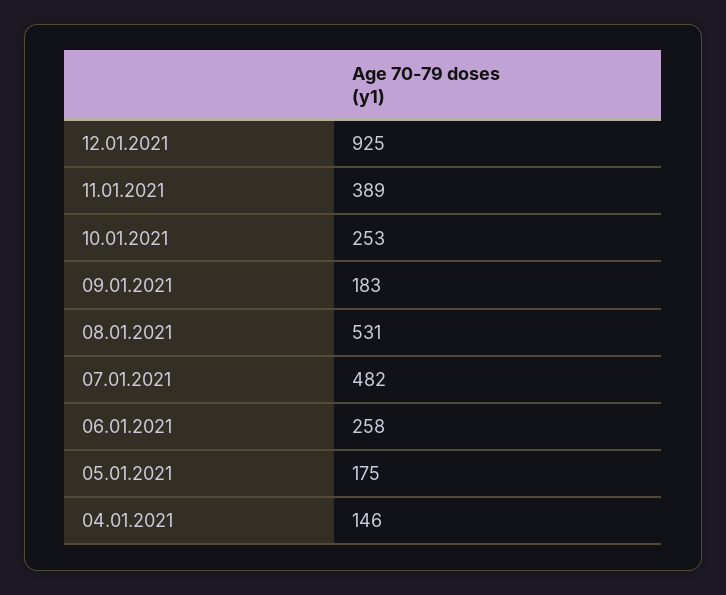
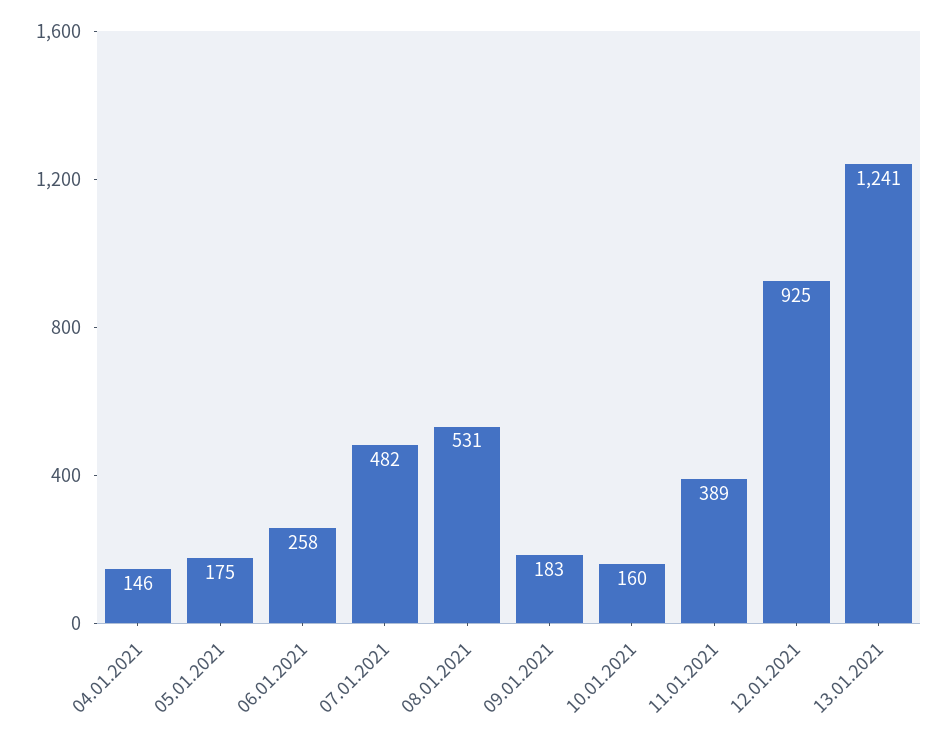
10.01.2021: 253 -> 160
13.01.2021: none -> 1241

